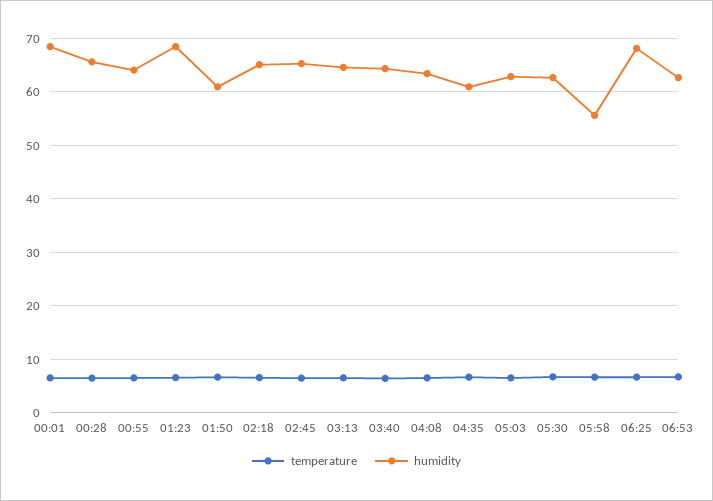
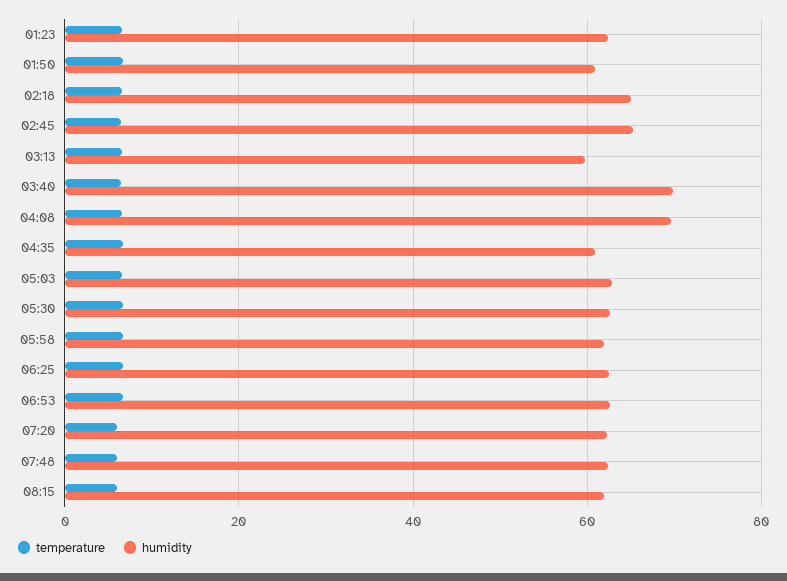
temperature, 00:01: 6 -> none
humidity, 00:01: 68 -> none
temperature, 00:28: 6 -> none
humidity, 00:28: 66 -> none
temperature, 00:55: 6 -> none
humidity, 00:55: 64 -> none
humidity, 01:23: 68 -> 62
humidity, 03:13: 64 -> 60
humidity, 03:40: 64 -> 70
humidity, 04:08: 64 -> 70
humidity, 05:58: 56 -> 62
humidity, 06:25: 68 -> 62
temperature, 07:20: none -> 6
humidity, 07:20: none -> 62
temperature, 07:48: none -> 6
humidity, 07:48: none -> 62
temperature, 08:15: none -> 6
humidity, 08:15: none -> 62

